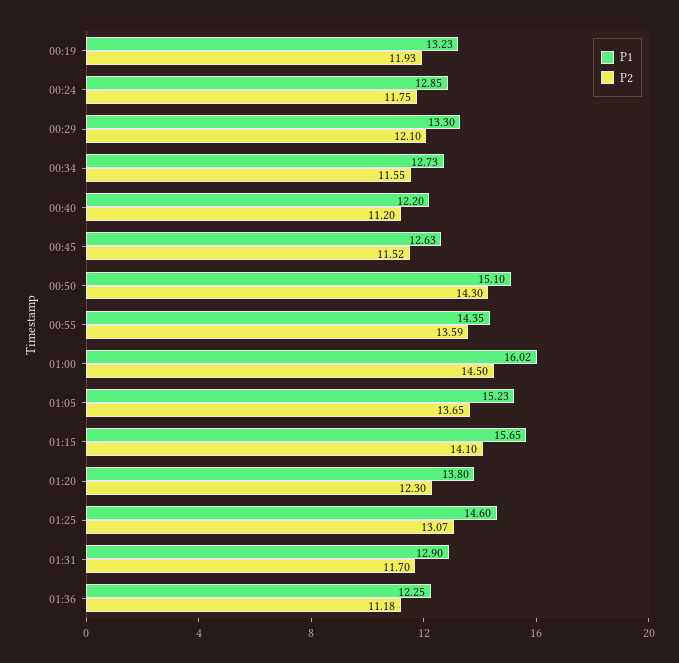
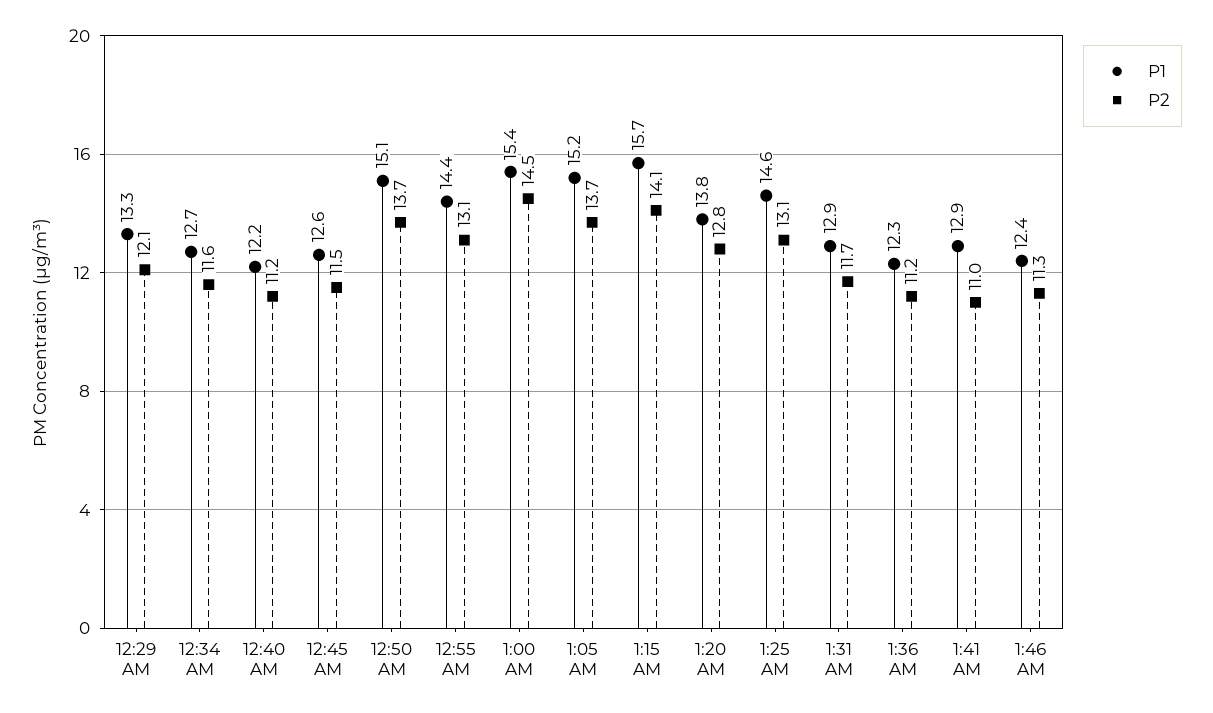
P1, 00:19: 13.23 -> none
P2, 00:19: 11.93 -> none
P1, 00:24: 12.85 -> none
P2, 00:24: 11.75 -> none
P2, 00:50: 14.3 -> 13.7
P2, 00:55: 13.59 -> 13.1
P1, 01:00: 16.02 -> 15.4
P2, 01:20: 12.3 -> 12.8
P1, 1:41 AM: none -> 12.9
P2, 1:41 AM: none -> 11
P1, 1:46 AM: none -> 12.4
P2, 1:46 AM: none -> 11.3

